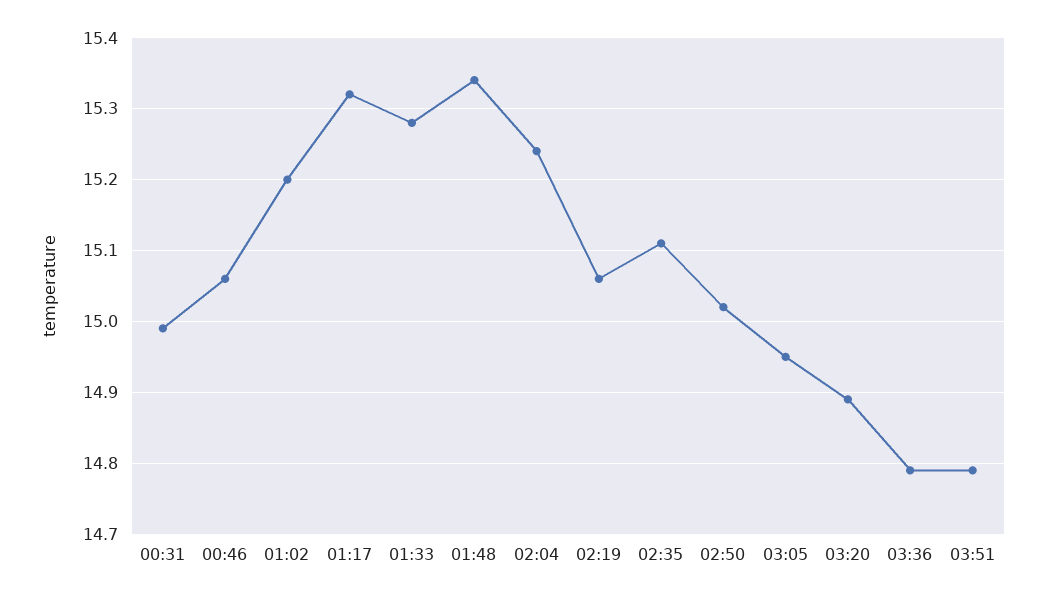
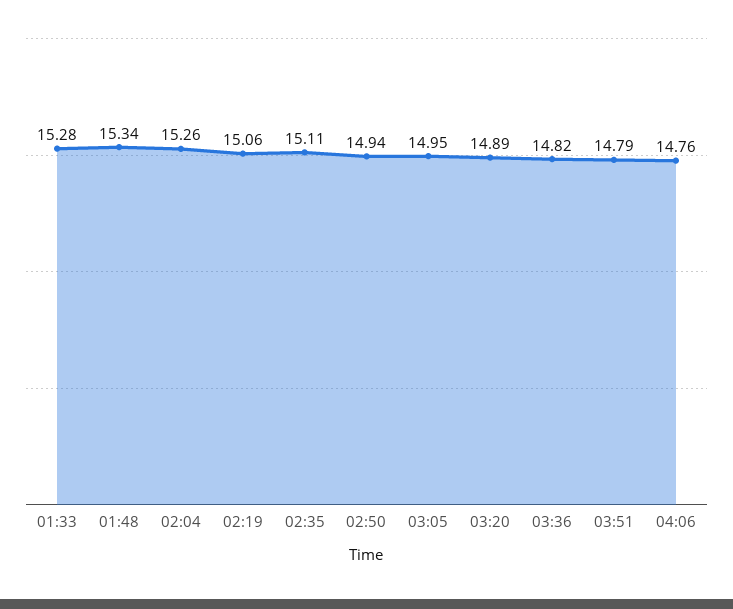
00:31: 14.99 -> none
00:46: 15.06 -> none
01:02: 15.2 -> none
01:17: 15.32 -> none
02:04: 15.24 -> 15.26
02:50: 15.02 -> 14.94
03:36: 14.79 -> 14.82
04:06: none -> 14.76

